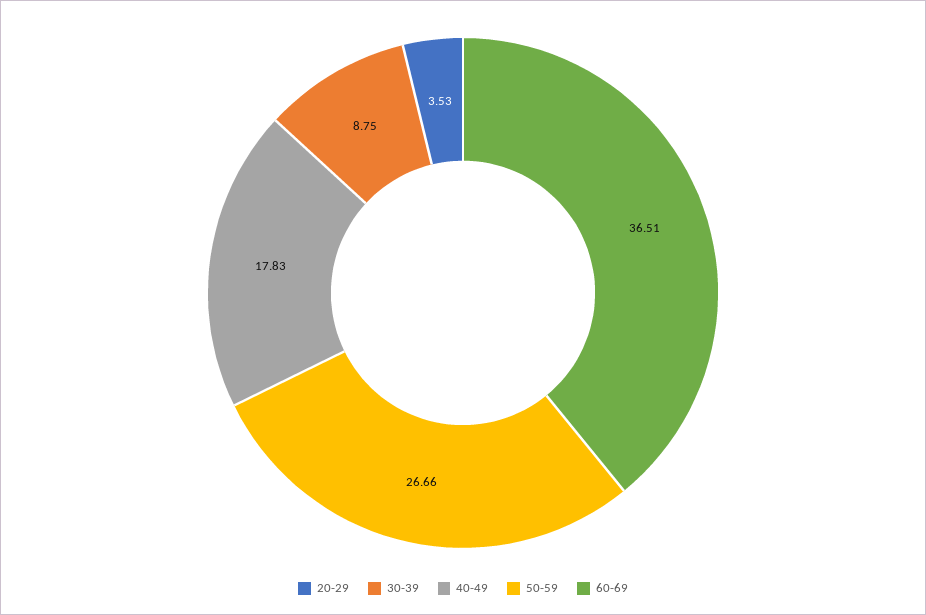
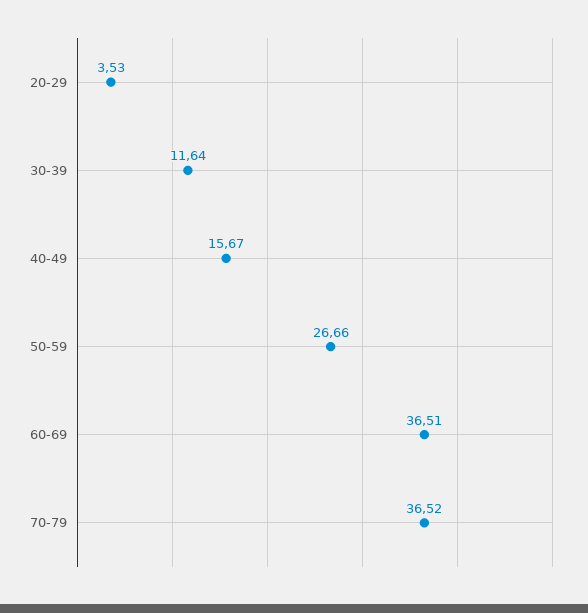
30-39: 8.75 -> 11.64
40-49: 17.83 -> 15.67
70-79: none -> 36.52

